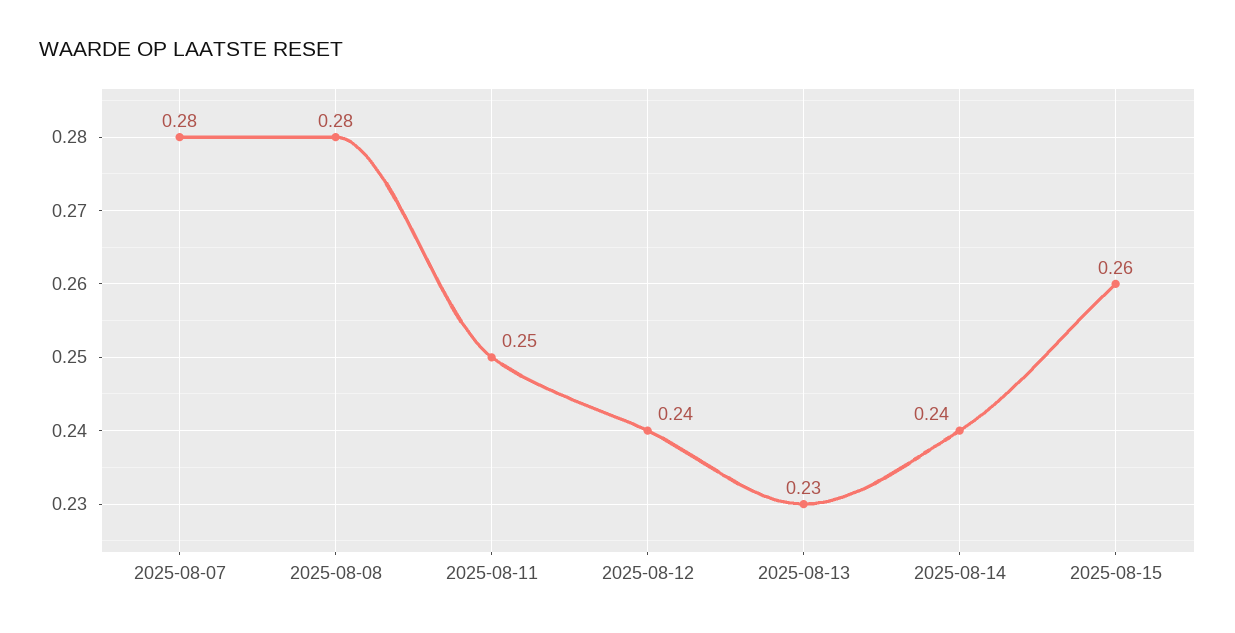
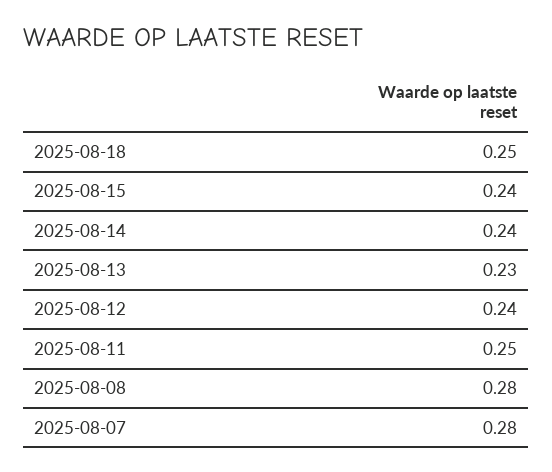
2025-08-15: 0.26 -> 0.24
2025-08-18: none -> 0.25

